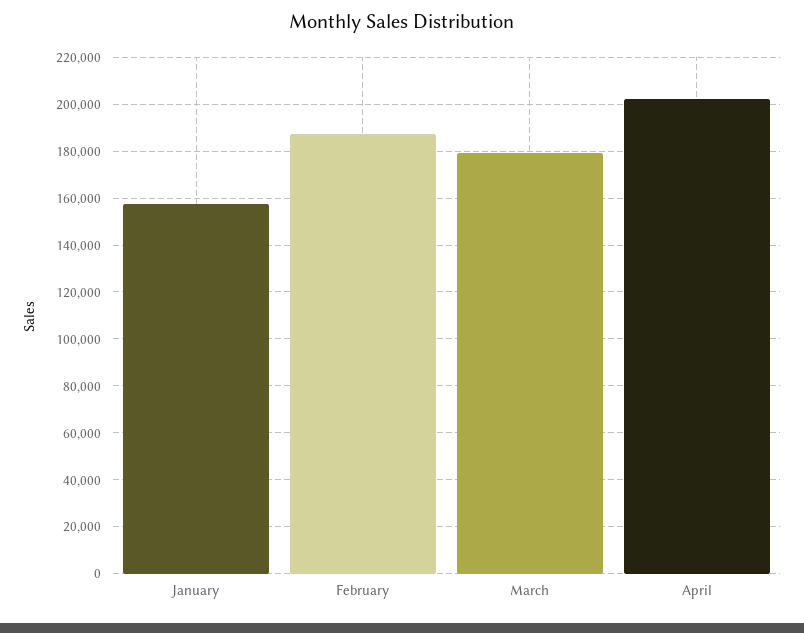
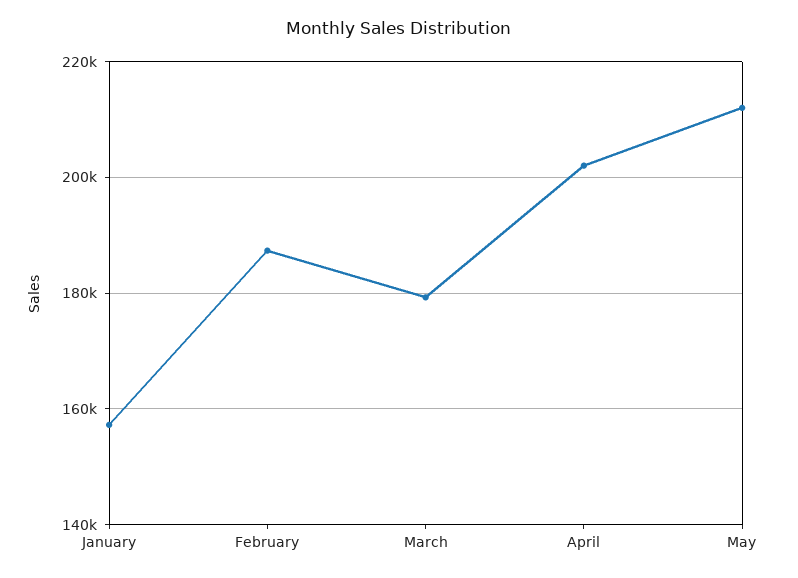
May: none -> 212000

